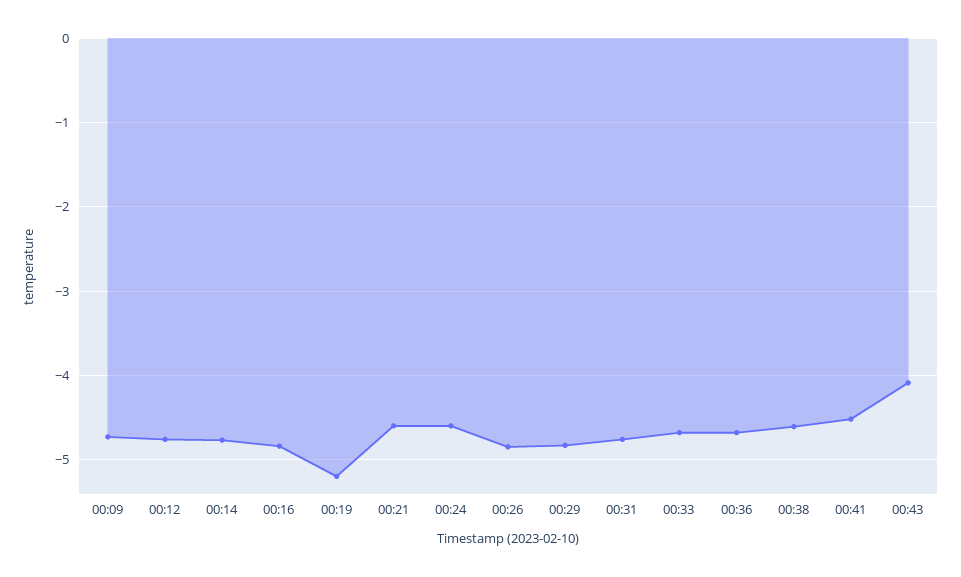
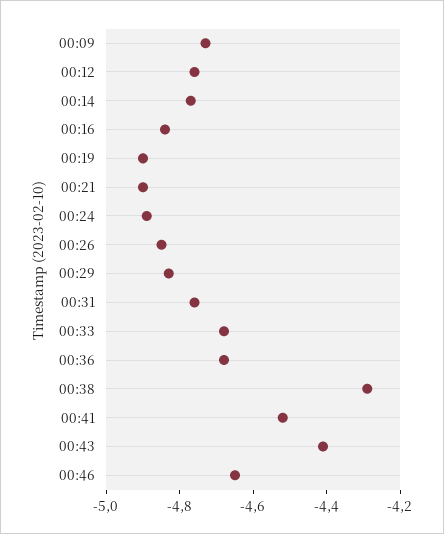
00:19: -5.2 -> -4.9
00:21: -4.6 -> -4.9
00:24: -4.6 -> -4.9
00:38: -4.6 -> -4.3
00:43: -4.1 -> -4.4
00:46: none -> -4.65

